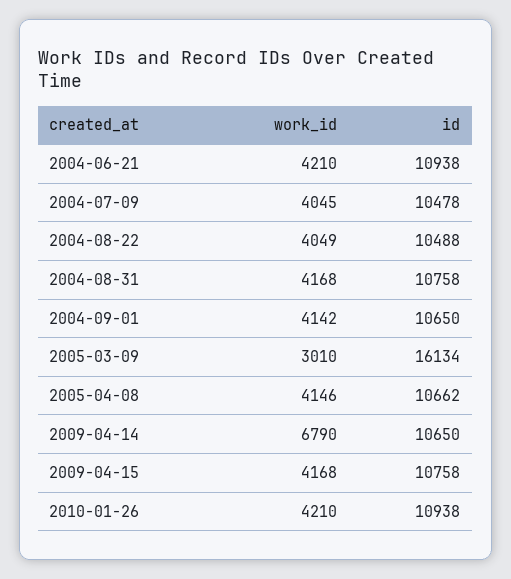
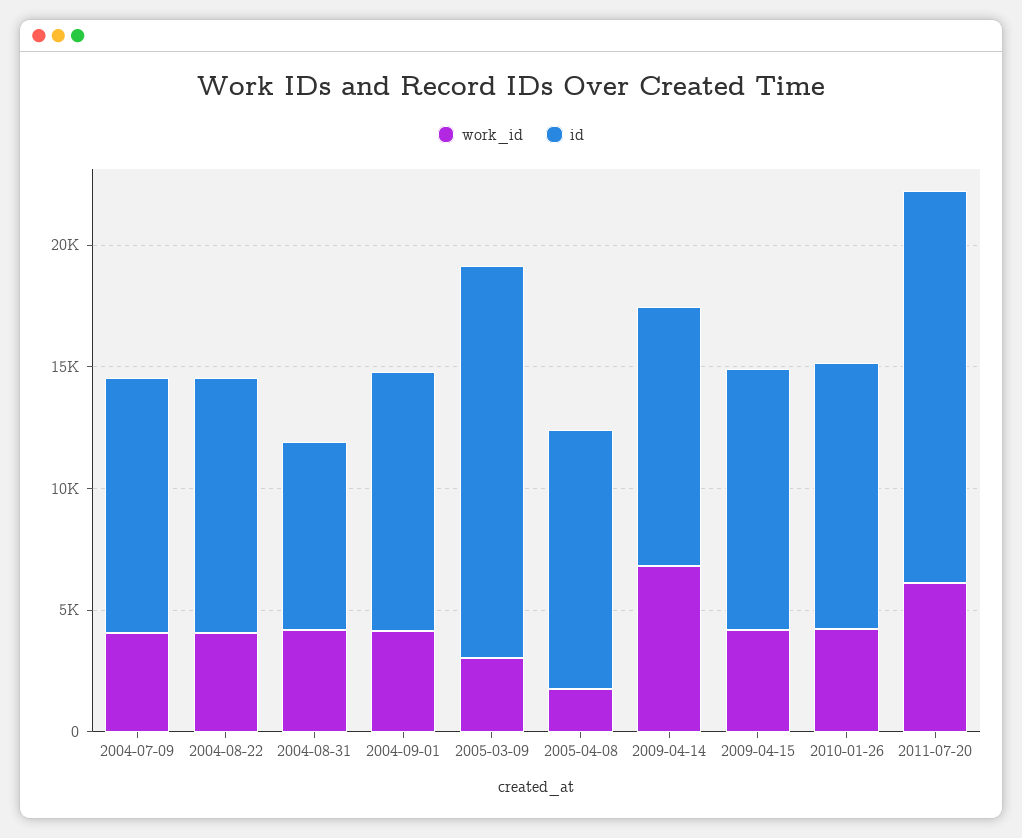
work_id, 2004-06-21: 4210 -> none
id, 2004-06-21: 10938 -> none
id, 2004-08-31: 10758 -> 8000
work_id, 2005-04-08: 4146 -> 2000
work_id, 2011-07-20: none -> 6000
id, 2011-07-20: none -> 16000

